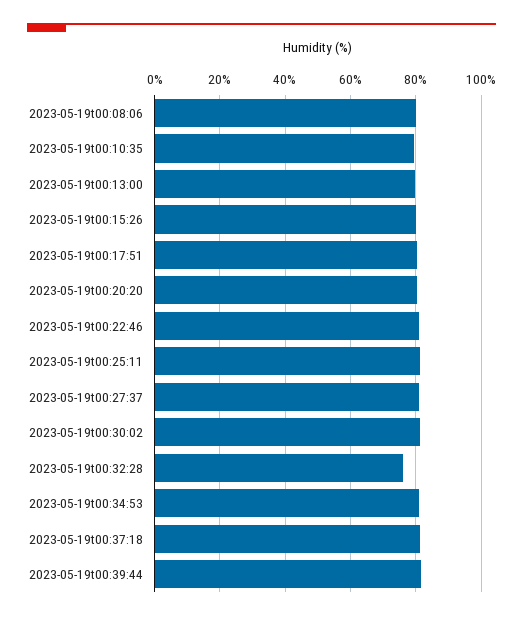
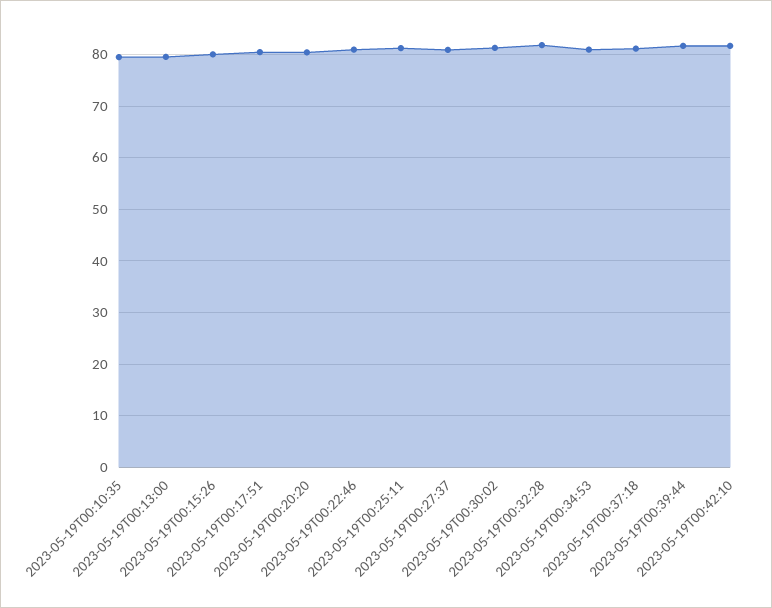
2023-05-19t00:08:06: 80 -> none
2023-05-19t00:32:28: 76 -> 82
2023-05-19T00:42:10: none -> 82

